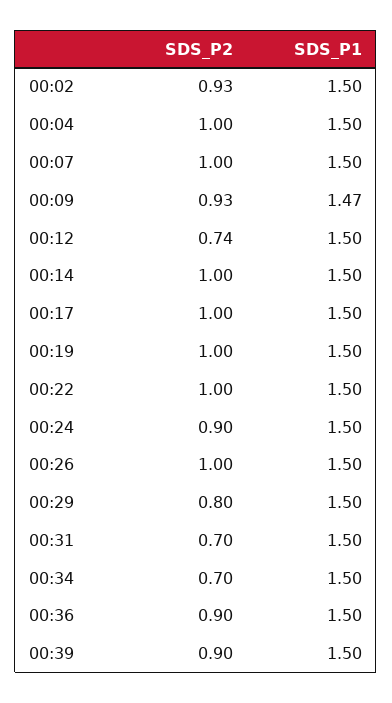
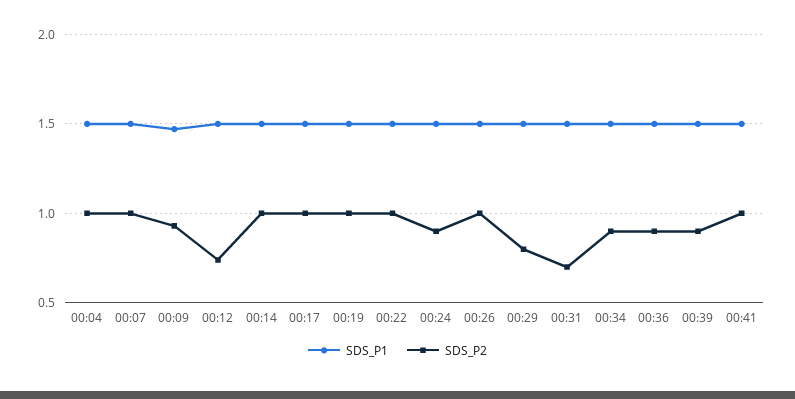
SDS_P2, 00:02: 0.93 -> none
SDS_P1, 00:02: 1.5 -> none
SDS_P2, 00:34: 0.7 -> 0.9
SDS_P1, 00:41: none -> 1.5
SDS_P2, 00:41: none -> 1

